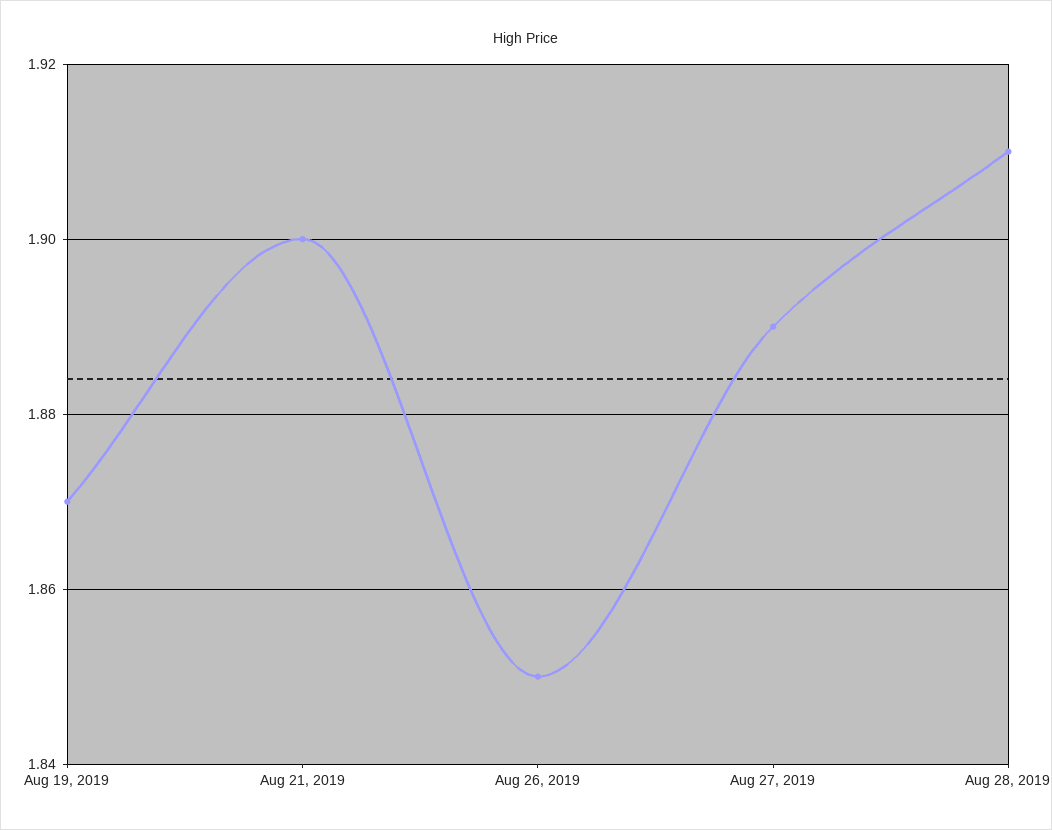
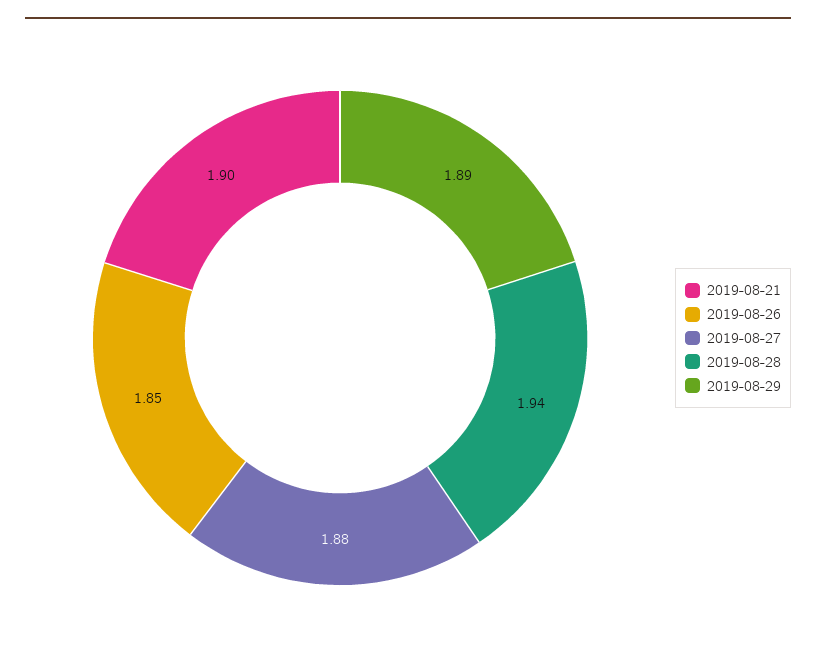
Aug 19, 2019: 1.87 -> none
Aug 27, 2019: 1.89 -> 1.88
Aug 28, 2019: 1.91 -> 1.94
2019-08-29: none -> 1.89

